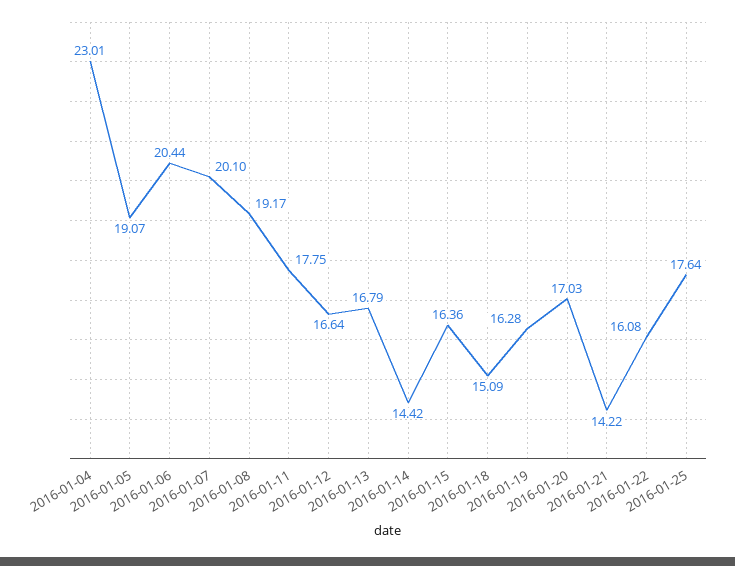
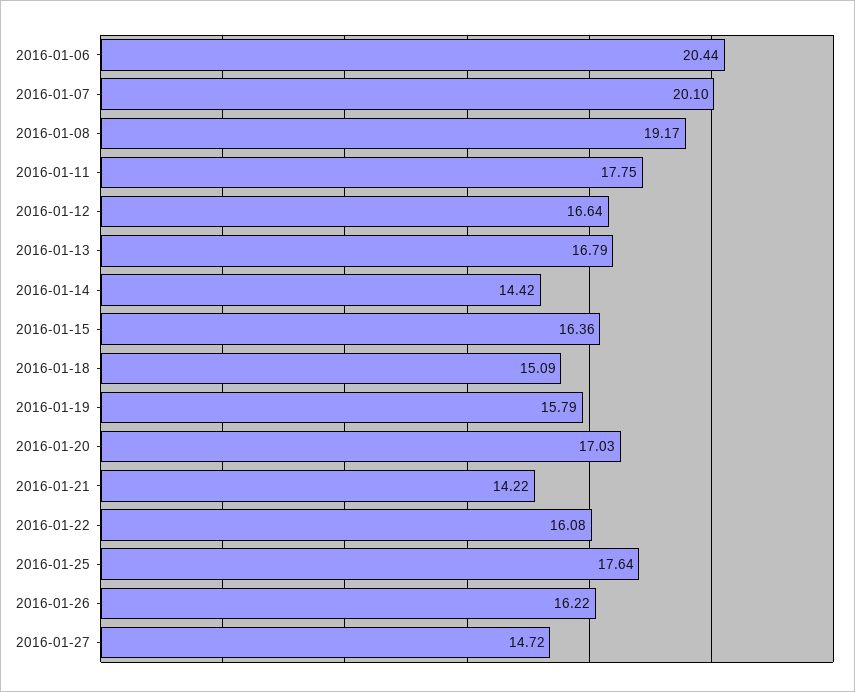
2016-01-04: 23.01 -> none
2016-01-05: 19.07 -> none
2016-01-19: 16.28 -> 15.79
2016-01-26: none -> 16.22
2016-01-27: none -> 14.72

